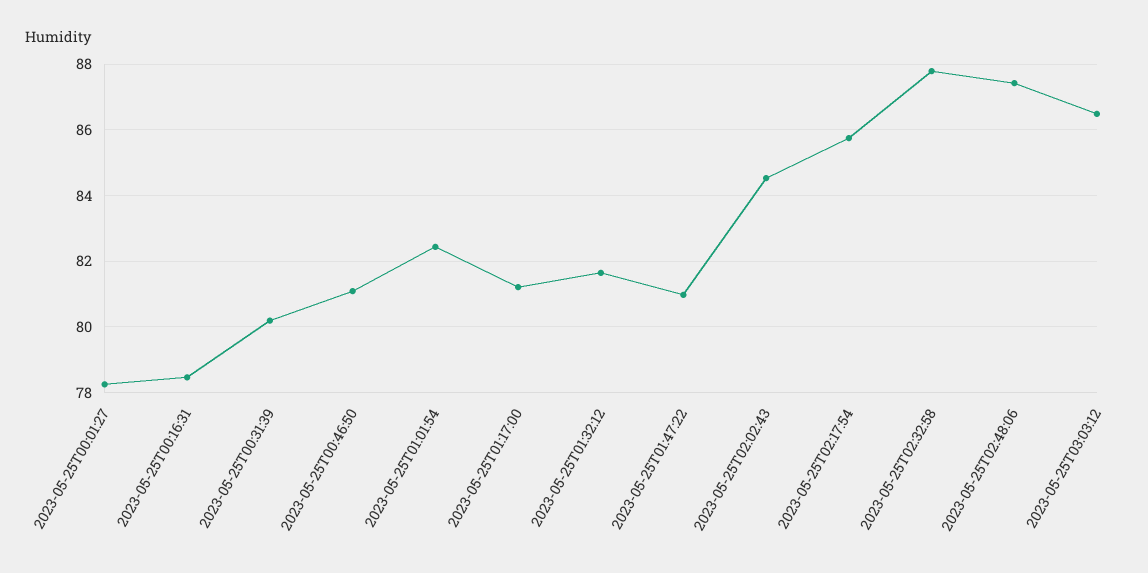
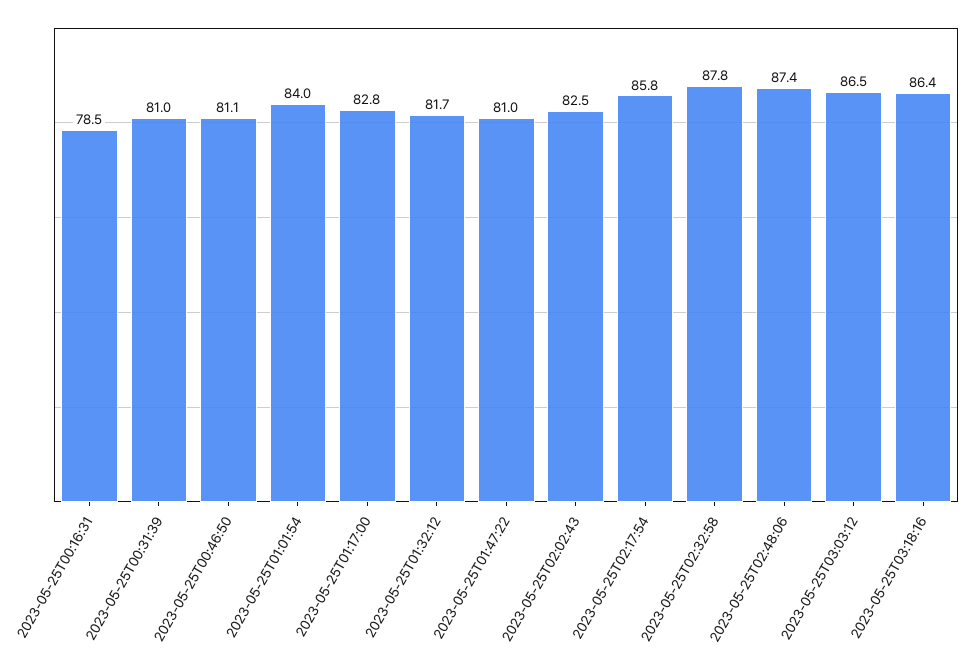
2023-05-25T00:01:27: 78.2 -> none
2023-05-25T00:31:39: 80.2 -> 81
2023-05-25T01:01:54: 82.4 -> 84
2023-05-25T01:17:00: 81.2 -> 82.8
2023-05-25T02:02:43: 84.6 -> 82.5
2023-05-25T03:18:16: none -> 86.4

